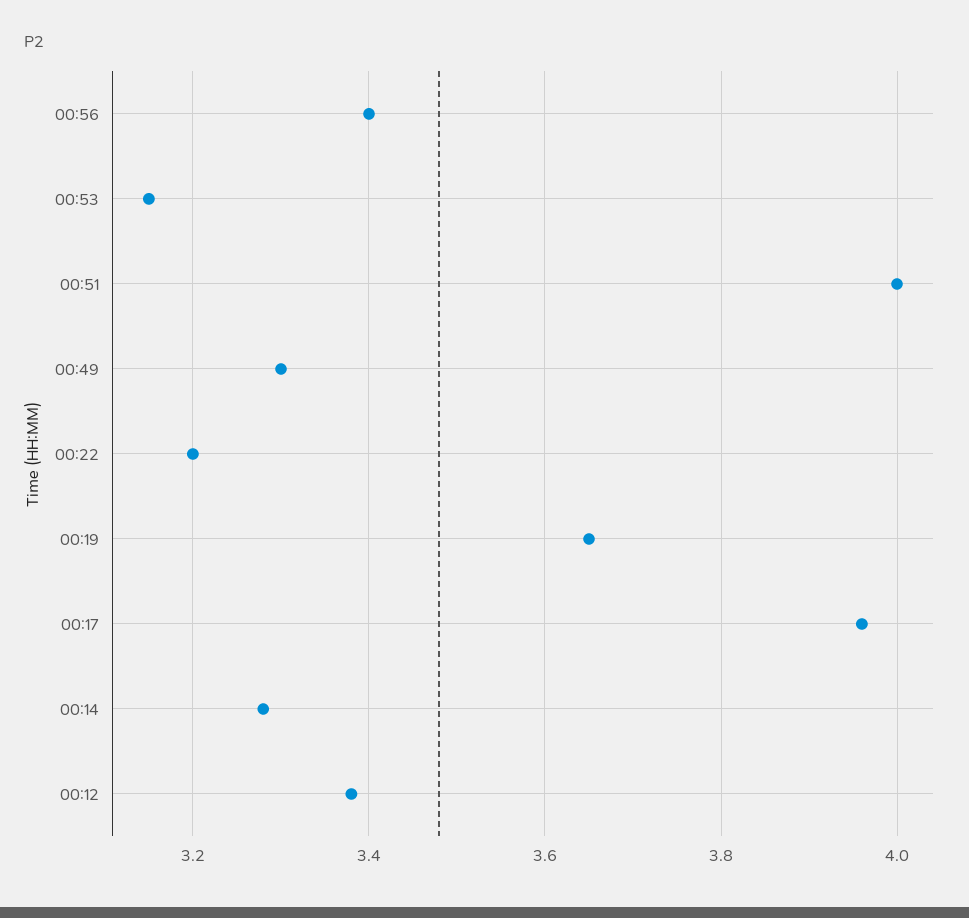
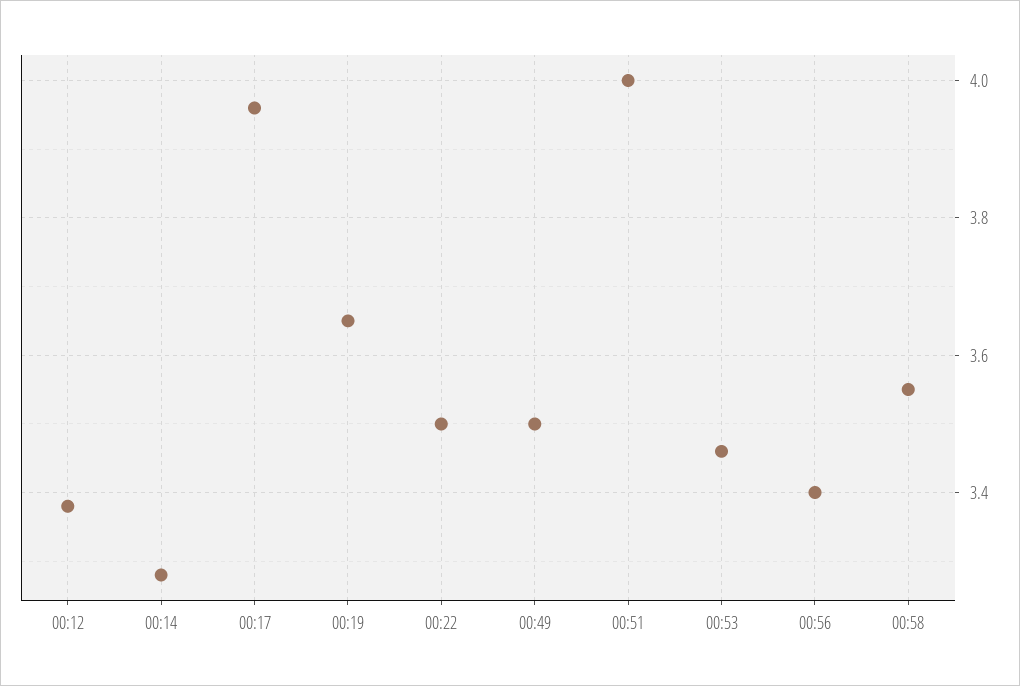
00:53: 3.15 -> 3.45
00:49: 3.3 -> 3.5
00:22: 3.2 -> 3.5
00:58: none -> 3.55

